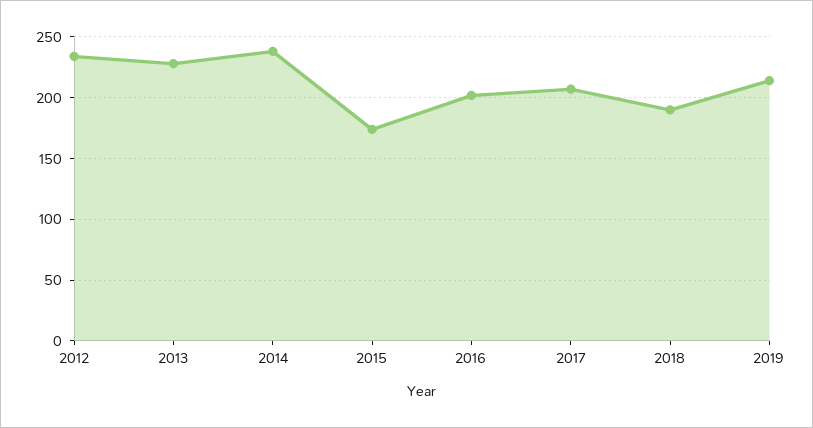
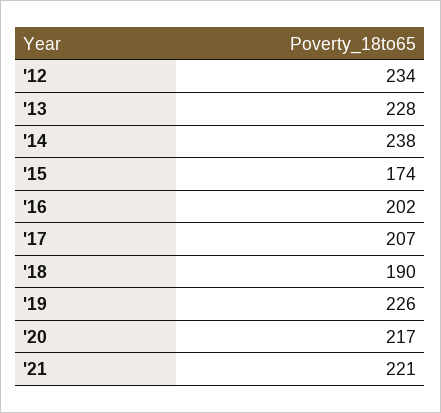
2019: 215 -> 226
'20: none -> 217
'21: none -> 221

